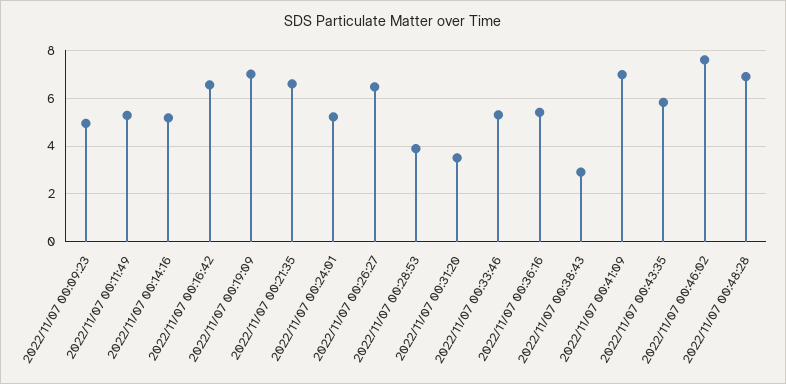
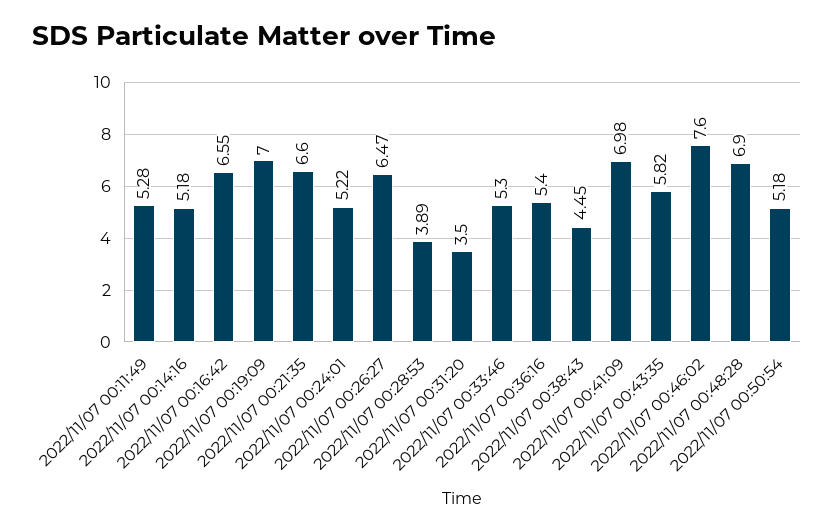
2022/11/07 00:09:23: 5 -> none
2022/11/07 00:38:43: 3 -> 4.45
2022/11/07 00:50:54: none -> 5.18

